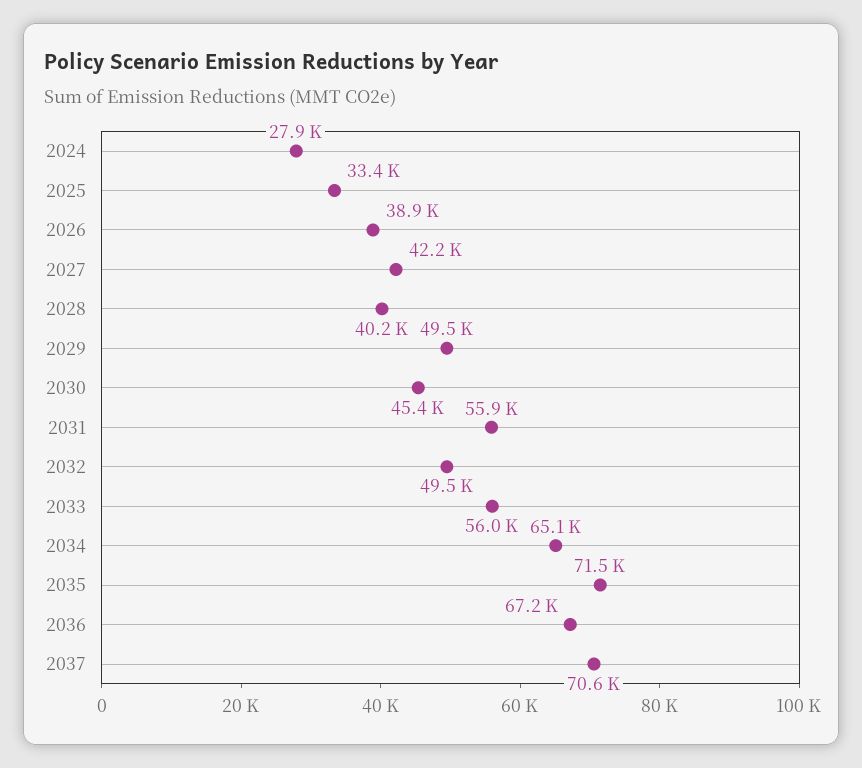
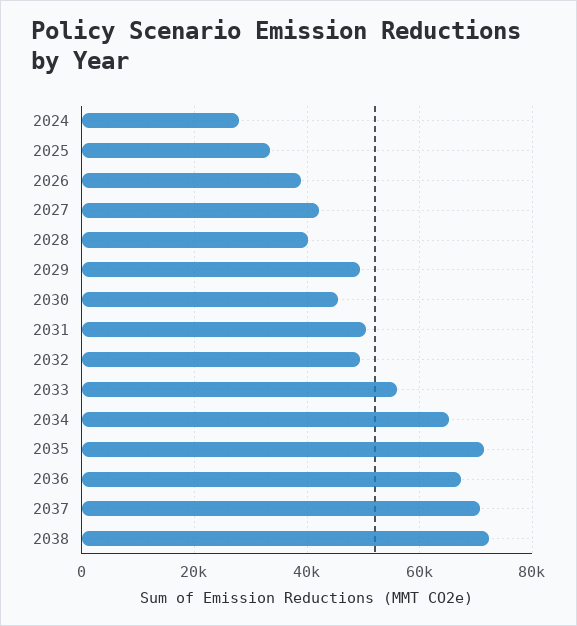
2031: 55900 -> 50000
2038: none -> 72000

